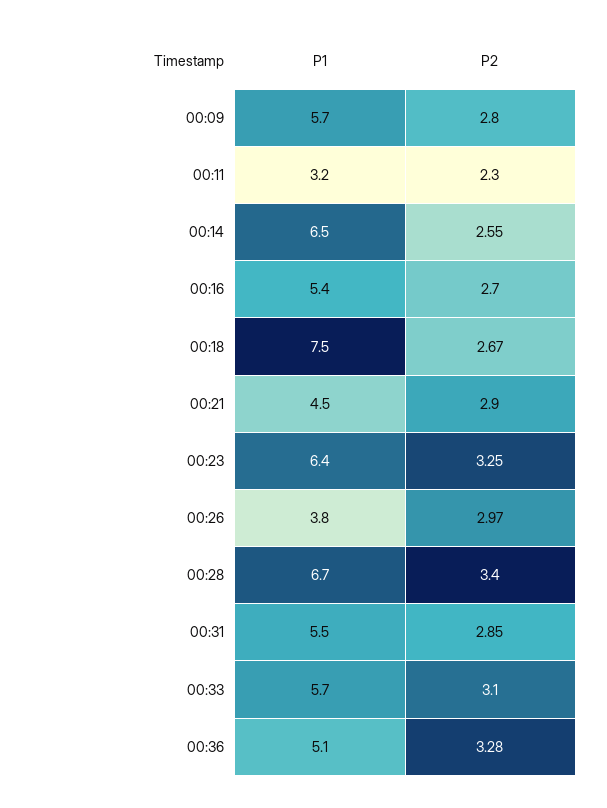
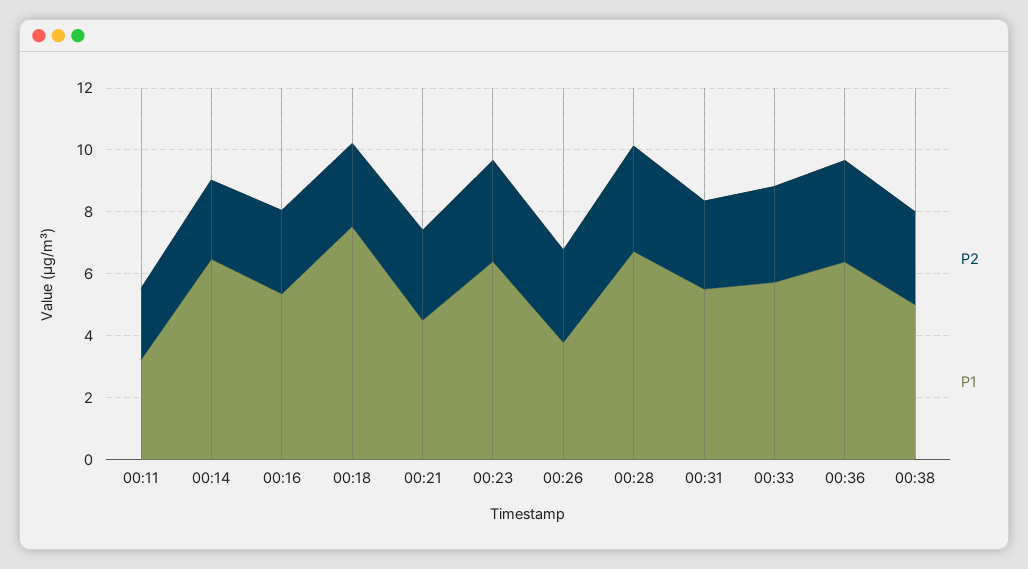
P1, 00:09: 5.7 -> none
P2, 00:09: 2.8 -> none
P1, 00:36: 5.1 -> 6.5
P2, 00:38: none -> 3
P1, 00:38: none -> 5

